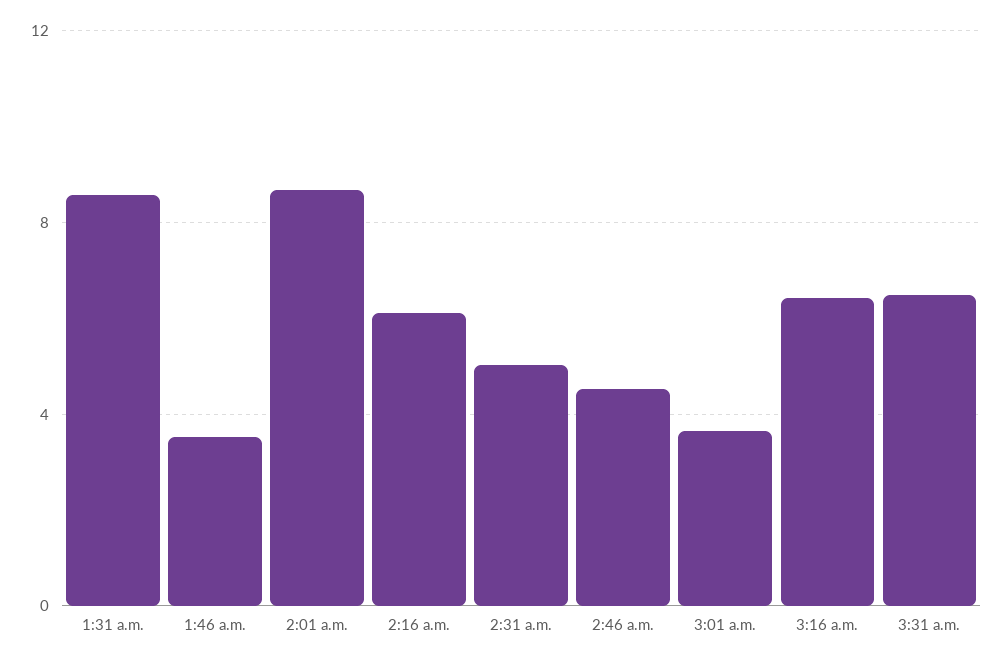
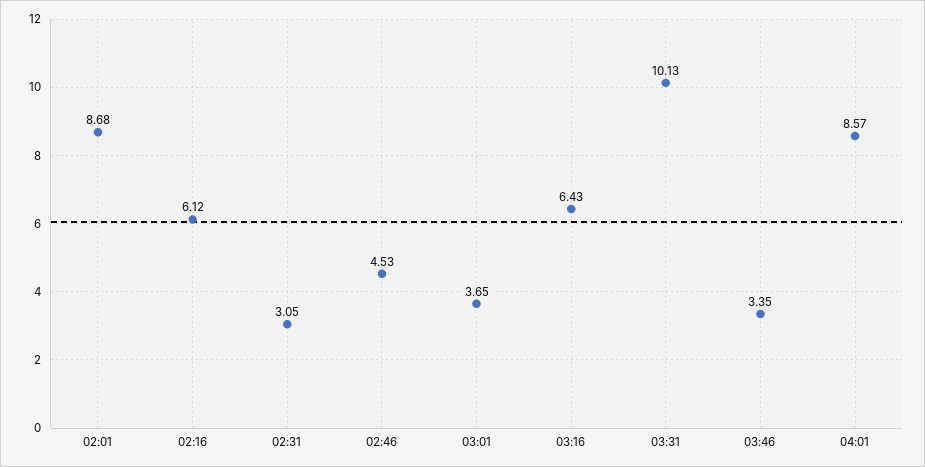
1:31 a.m.: 8.5 -> none
1:46 a.m.: 3.5 -> none
2:31 a.m.: 5 -> 3.05
3:31 a.m.: 6.5 -> 10.13
03:46: none -> 3.35
04:01: none -> 8.57

